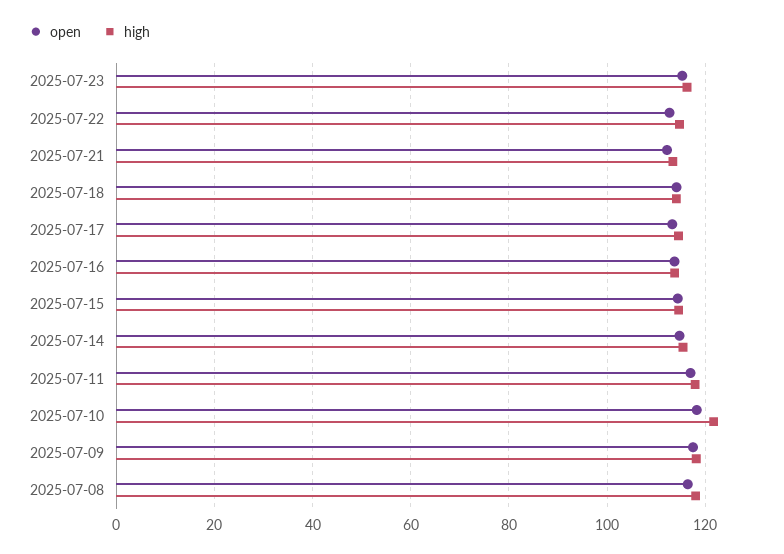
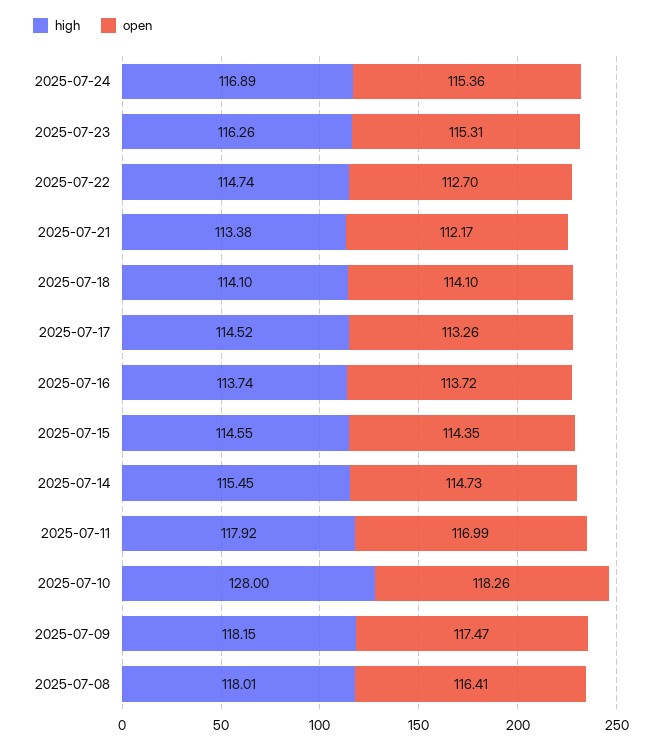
high, 2025-07-10: 122 -> 128
high, 2025-07-24: none -> 116.89
open, 2025-07-24: none -> 115.36

